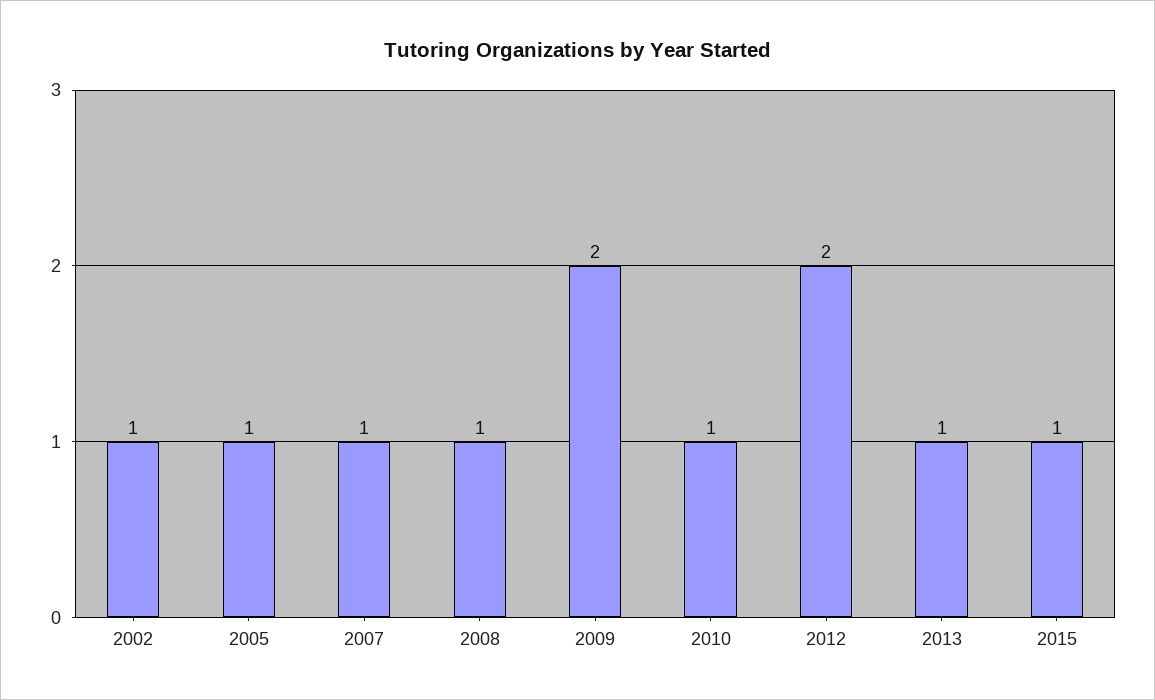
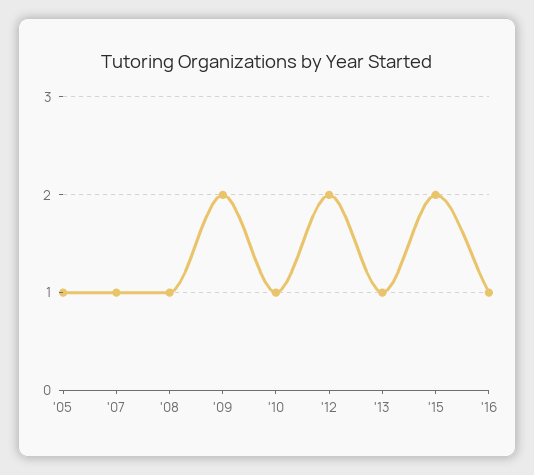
2002: 1 -> none
2015: 1 -> 2
'16: none -> 1

